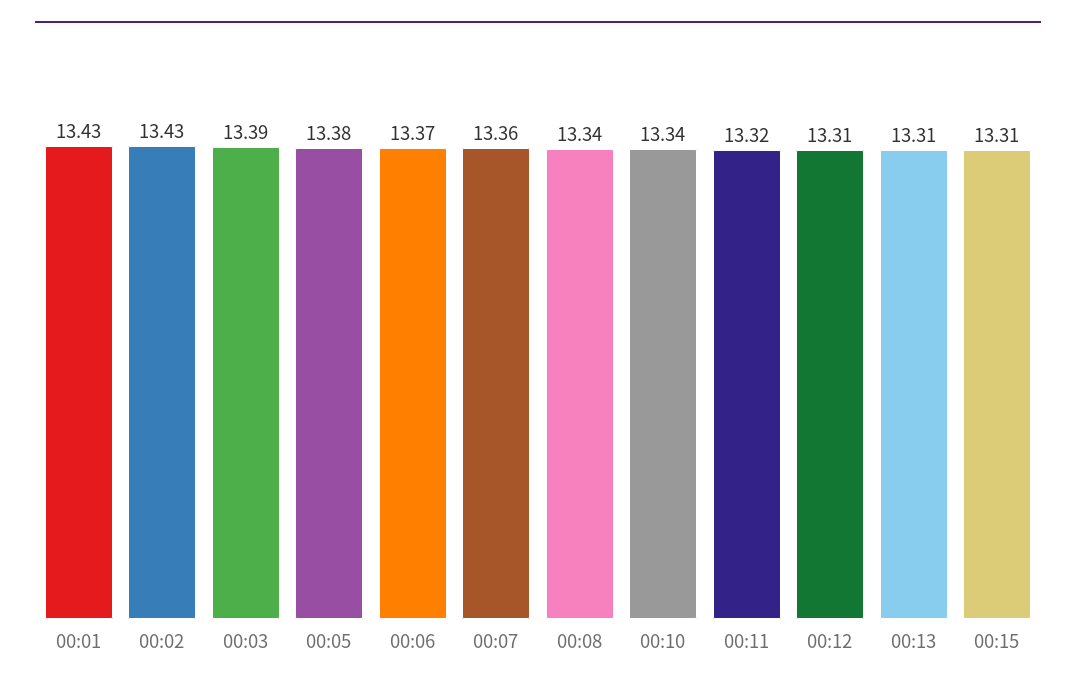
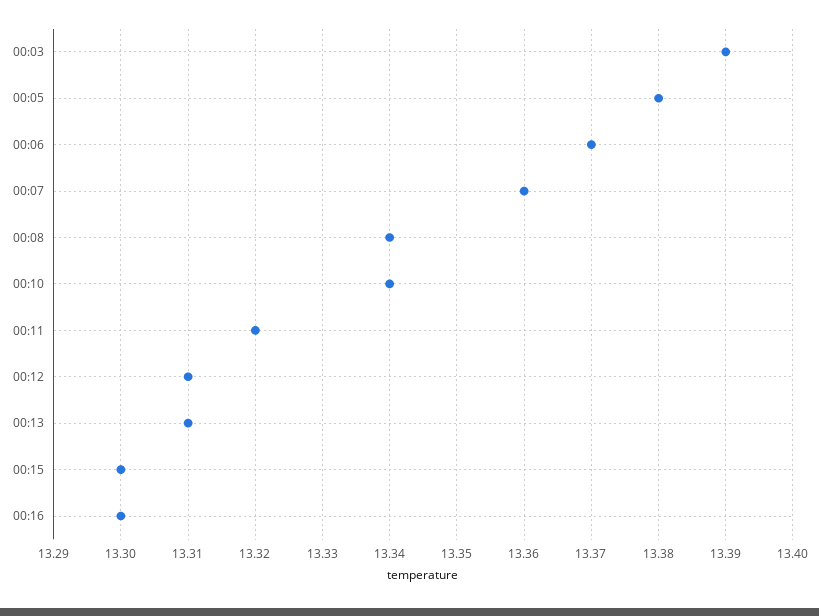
00:01: 13.43 -> none
00:02: 13.43 -> none
00:15: 13.31 -> 13.3
00:16: none -> 13.3

